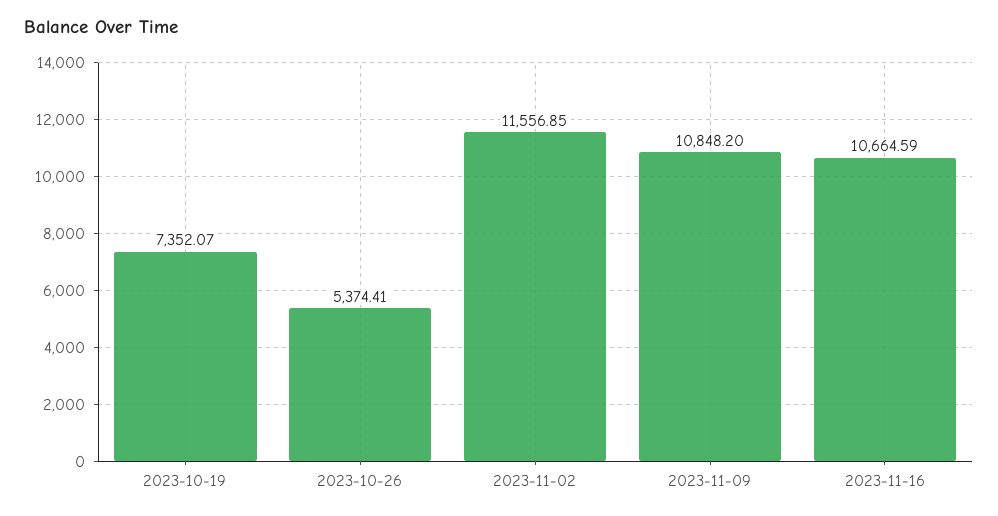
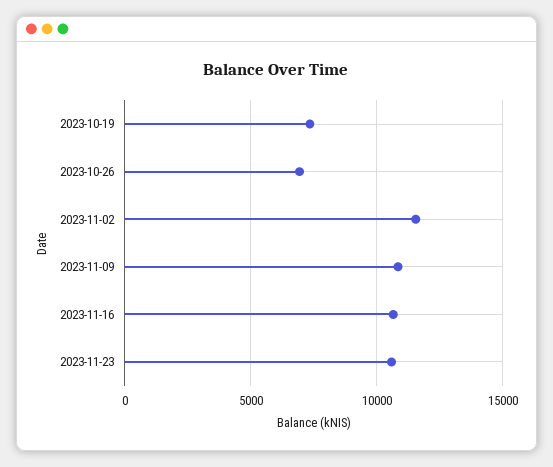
2023-10-26: 5374.41 -> 7000
2023-11-23: none -> 10500

